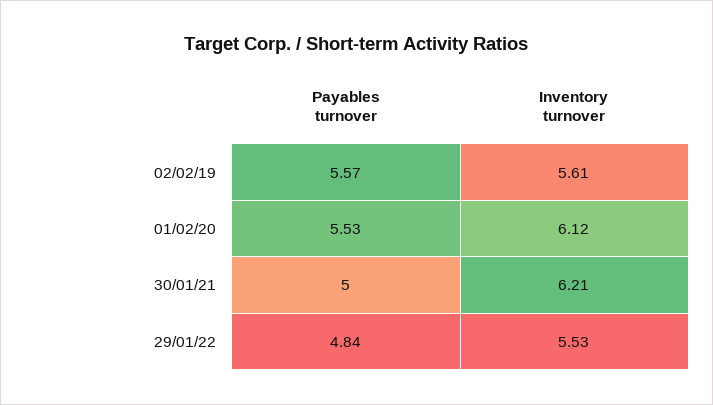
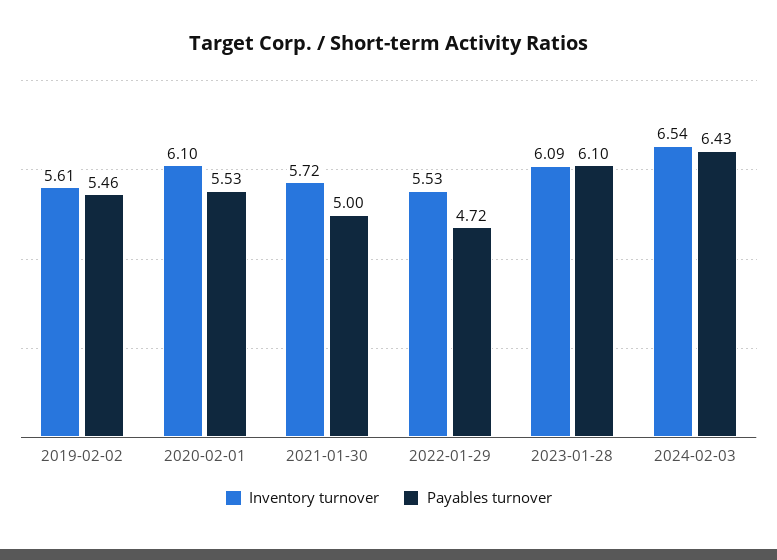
Payables turnover, 02/02/19: 5.57 -> 5.46
Inventory turnover, 01/02/20: 6.12 -> 6.1
Inventory turnover, 30/01/21: 6.21 -> 5.72
Payables turnover, 29/01/22: 4.84 -> 4.72
Inventory turnover, 2023-01-28: none -> 6.09
Payables turnover, 2023-01-28: none -> 6.1
Inventory turnover, 2024-02-03: none -> 6.54
Payables turnover, 2024-02-03: none -> 6.43

